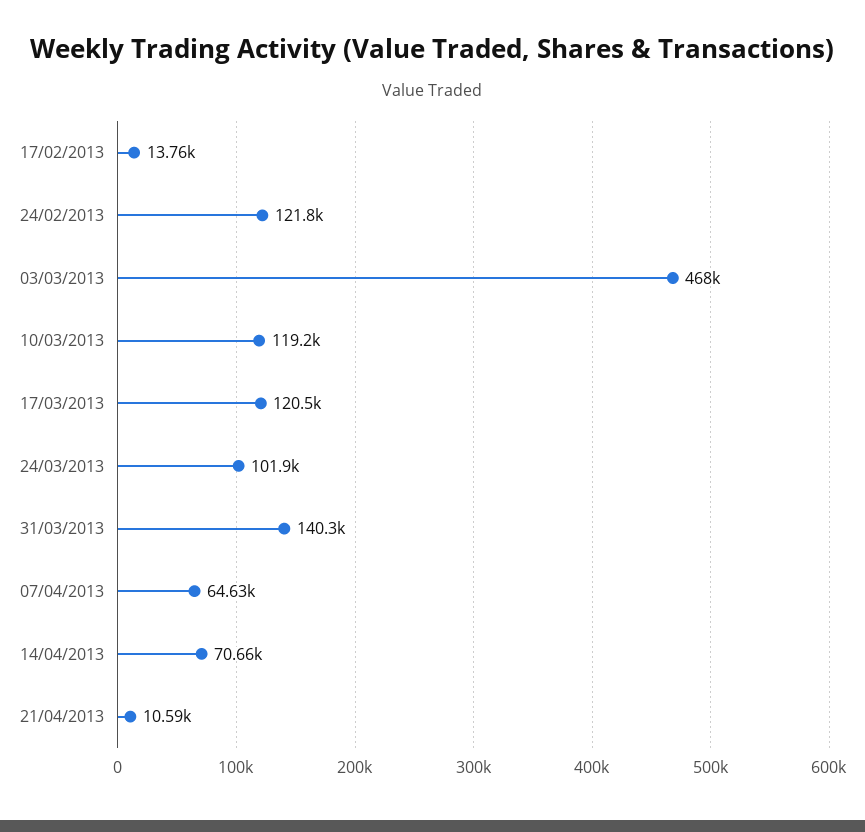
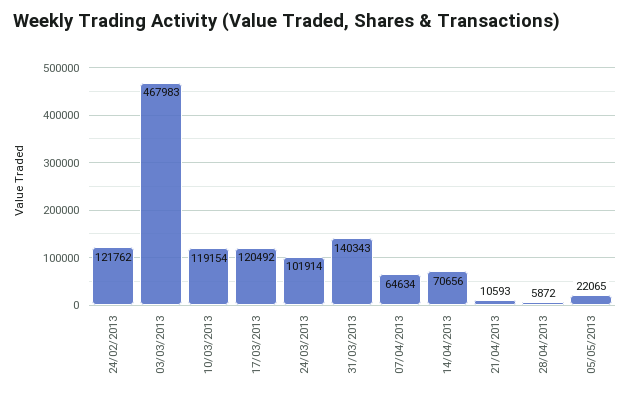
17/02/2013: 13760 -> none
28/04/2013: none -> 5872
05/05/2013: none -> 22065

